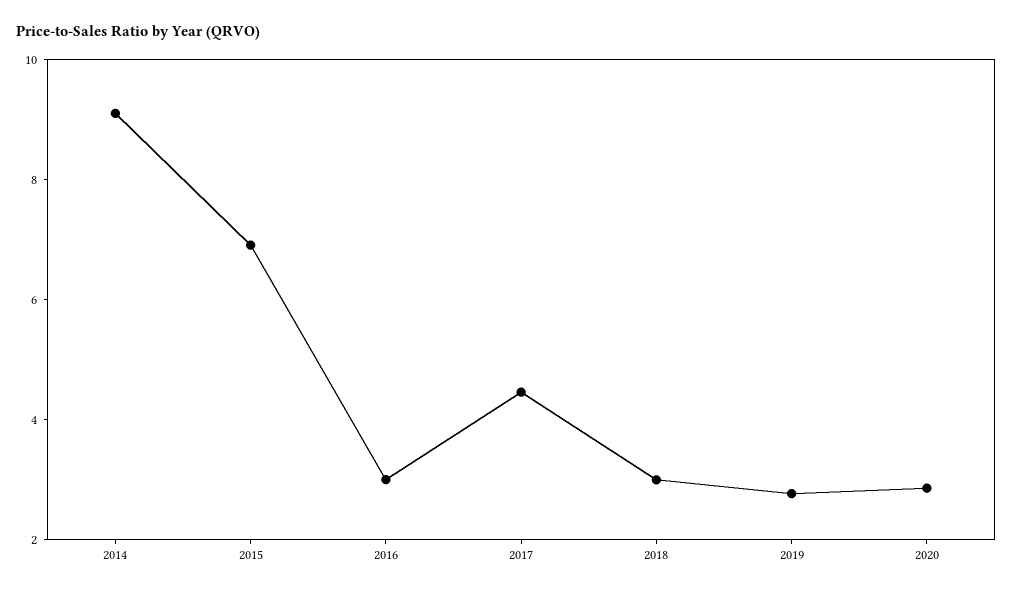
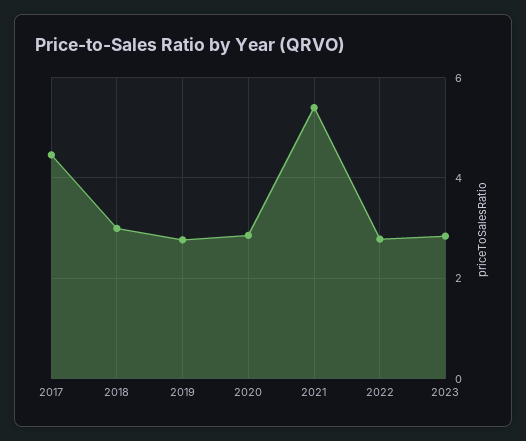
2014: 9 -> none
2015: 7 -> none
2016: 3 -> none
2021: none -> 5.4
2022: none -> 2.8
2023: none -> 2.8

